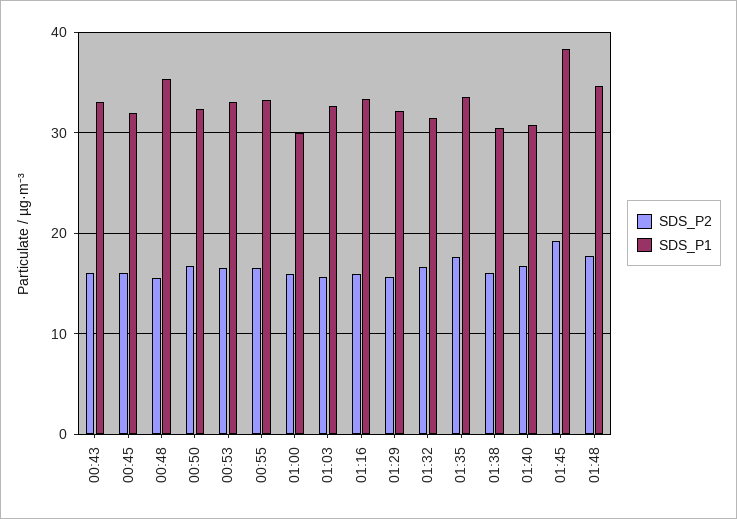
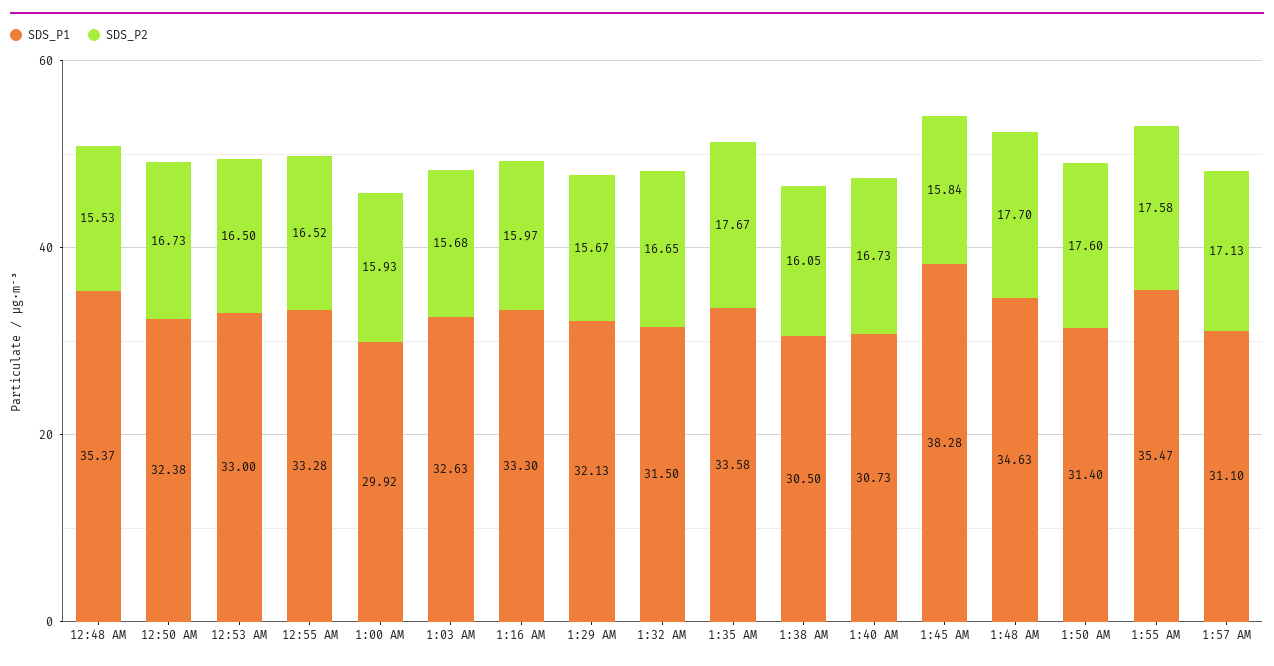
SDS_P2, 00:43: 16 -> none
SDS_P1, 00:43: 33 -> none
SDS_P2, 00:45: 16 -> none
SDS_P1, 00:45: 32 -> none
SDS_P2, 01:45: 19 -> 15.84
SDS_P1, 1:50 AM: none -> 31.4
SDS_P2, 1:50 AM: none -> 17.6
SDS_P1, 1:55 AM: none -> 35.47
SDS_P2, 1:55 AM: none -> 17.58
SDS_P1, 1:57 AM: none -> 31.1
SDS_P2, 1:57 AM: none -> 17.13

